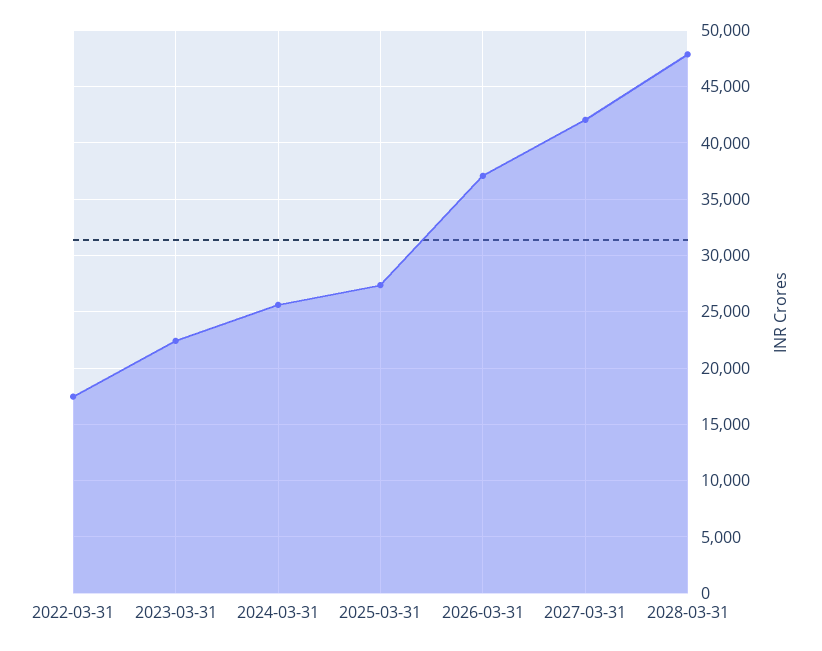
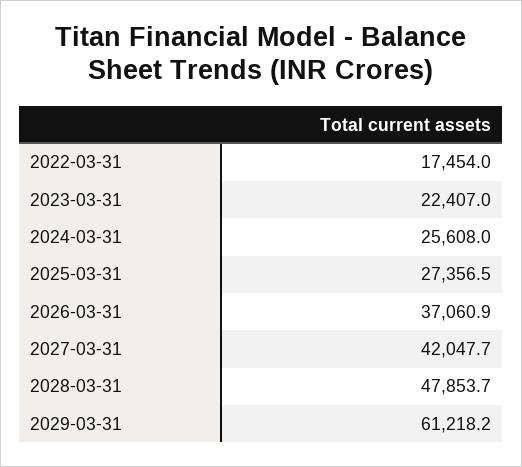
2029-03-31: none -> 61218.2

